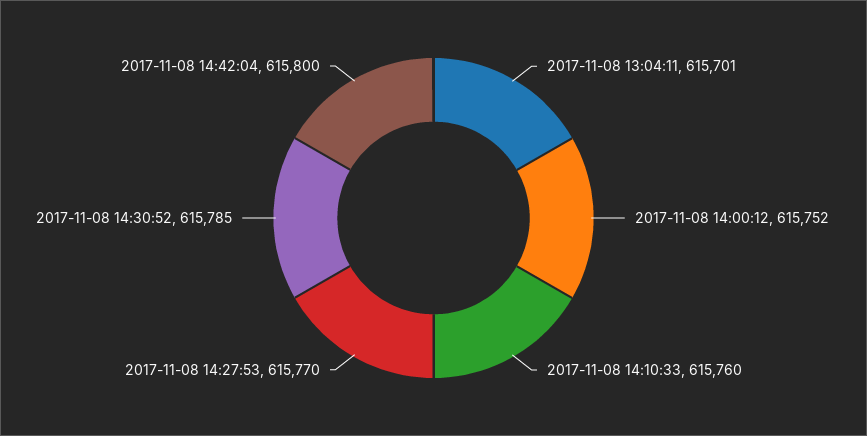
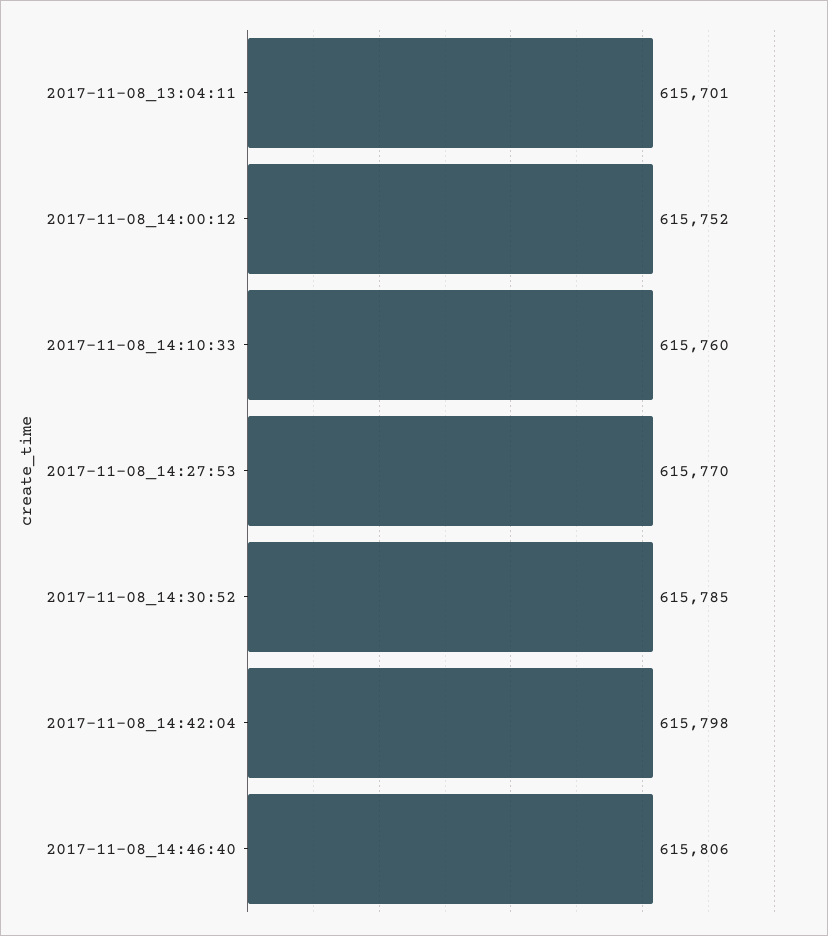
2017-11-08 14:42:04: 615800 -> 615798
2017-11-08_14:46:40: none -> 615806

